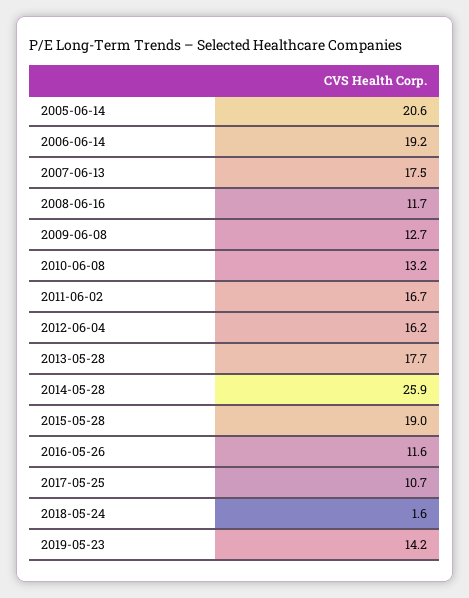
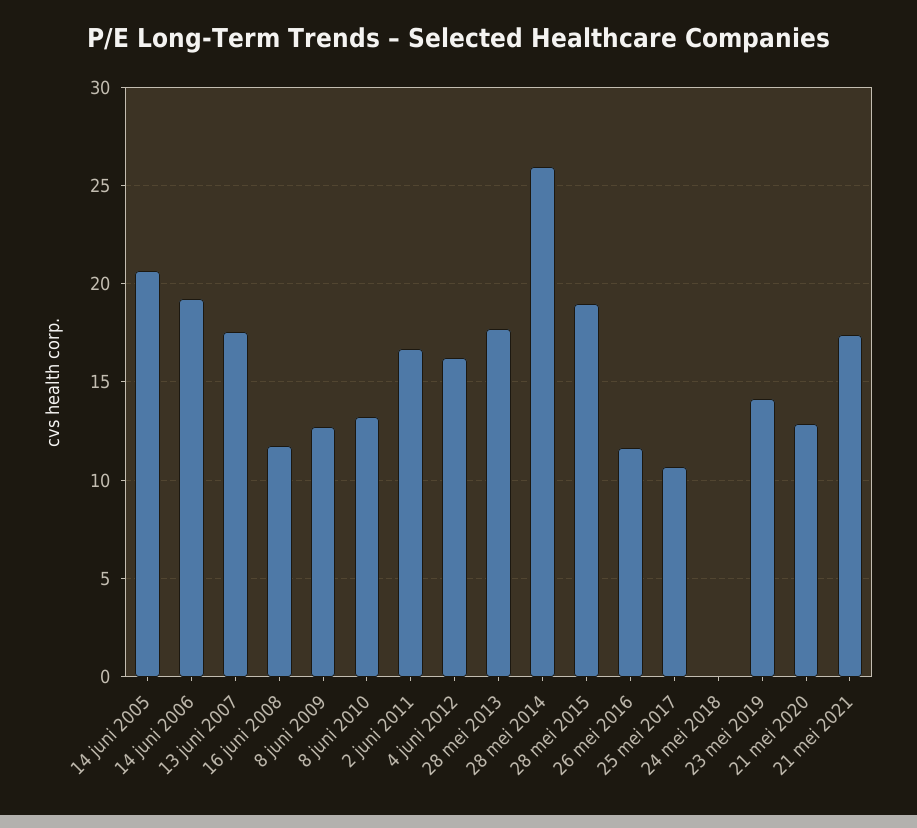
2018-05-24: 1.6 -> 0
21 mei 2020: none -> 13
21 mei 2021: none -> 17.5

